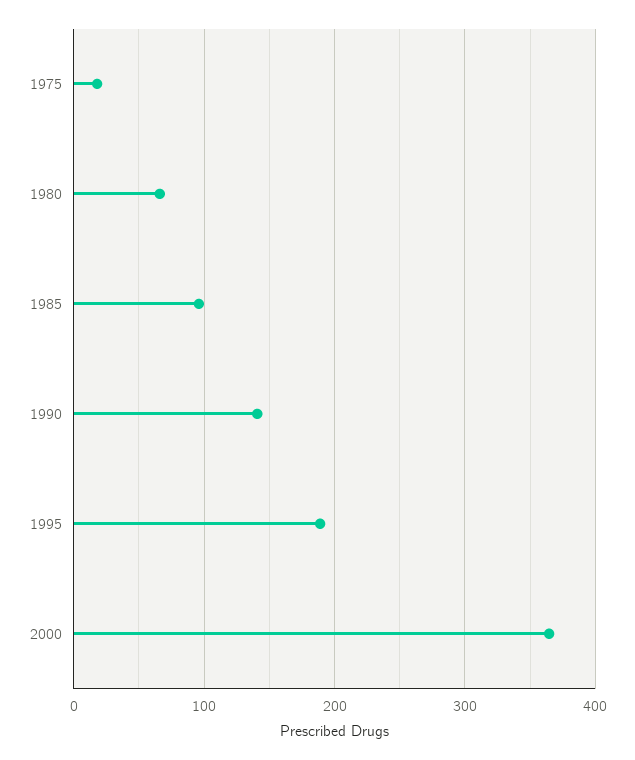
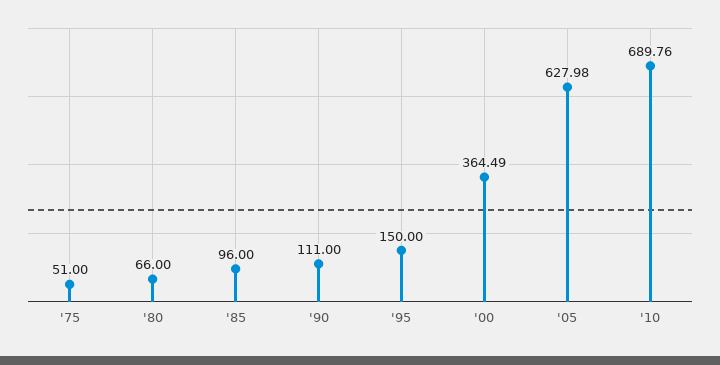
1975: 20 -> 51
1990: 140 -> 111
1995: 190 -> 150
'05: none -> 627.98
'10: none -> 689.76

